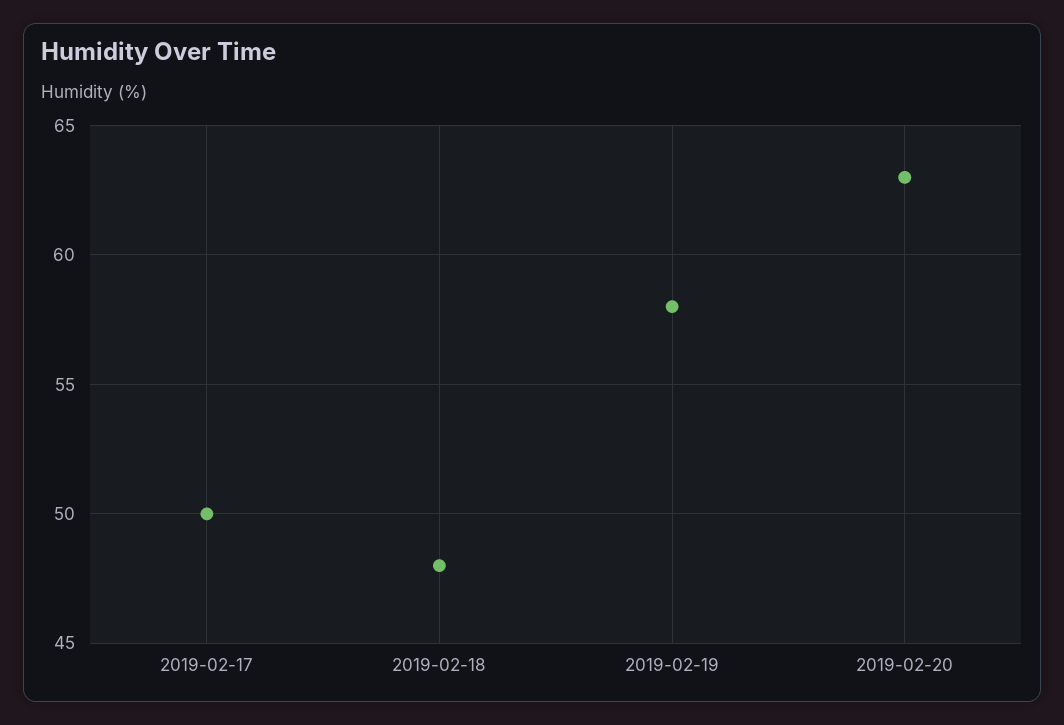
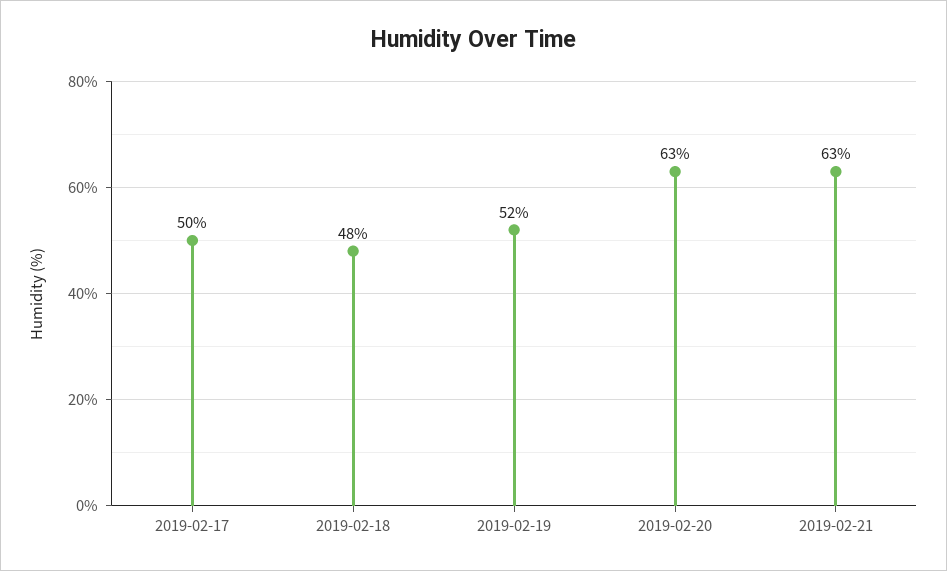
2019-02-19: 58 -> 52
2019-02-21: none -> 63

